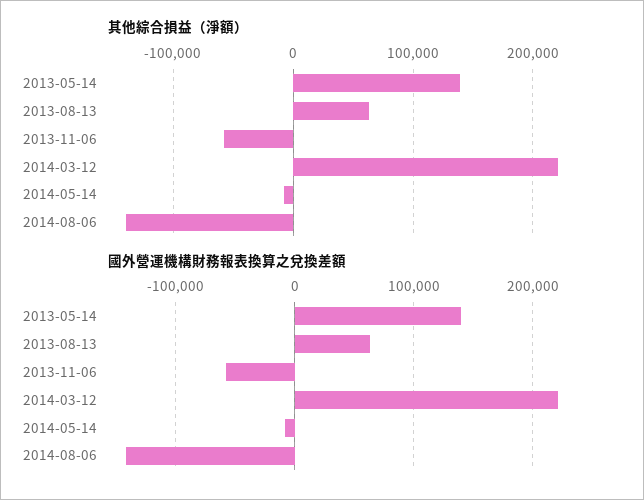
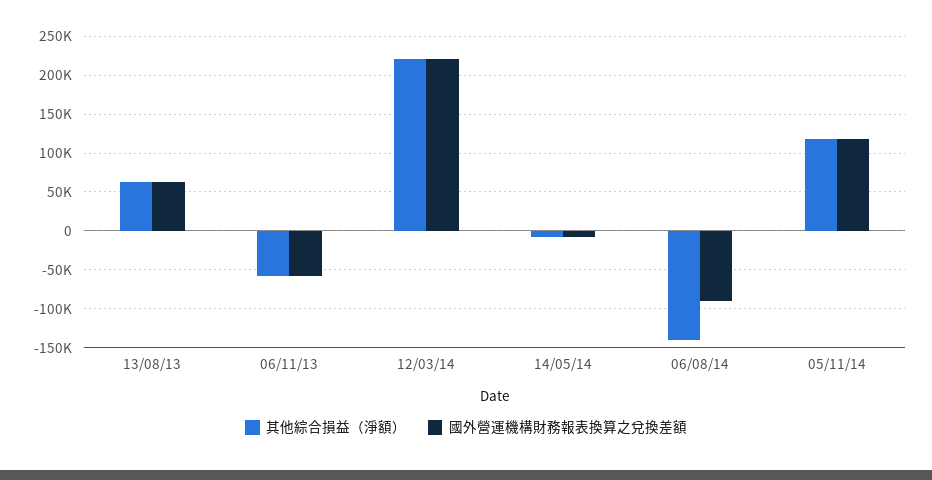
其他綜合損益（淨額）, 2013-05-14: 140000 -> none
國外營運機構財務報表換算之兌換差額, 2013-05-14: 140000 -> none
國外營運機構財務報表換算之兌換差額, 2014-08-06: -140000 -> -90000
其他綜合損益（淨額）, 05/11/14: none -> 120000
國外營運機構財務報表換算之兌換差額, 05/11/14: none -> 120000

